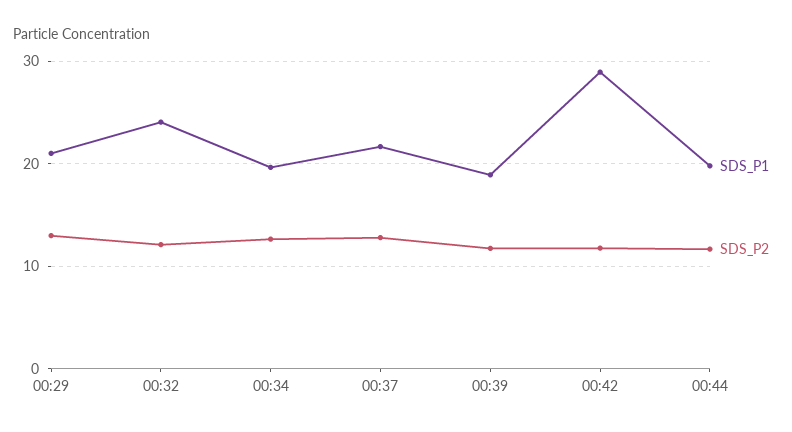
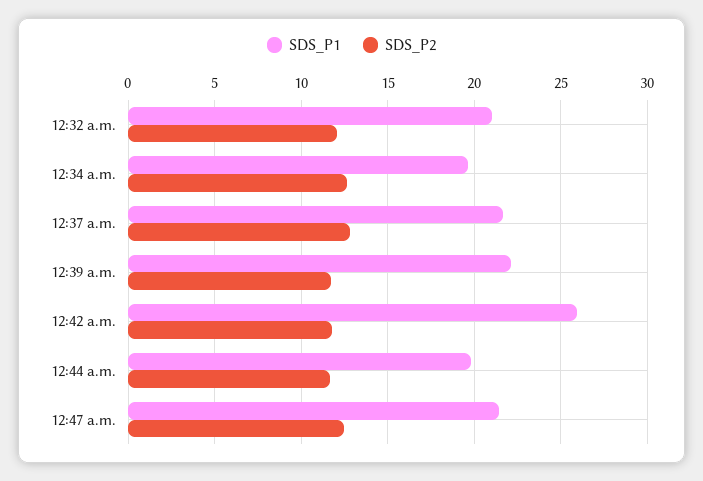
SDS_P1, 00:29: 21 -> none
SDS_P2, 00:29: 13 -> none
SDS_P1, 00:32: 24 -> 21
SDS_P1, 00:39: 19 -> 22
SDS_P1, 00:42: 29 -> 26
SDS_P1, 12:47 a.m.: none -> 21.5
SDS_P2, 12:47 a.m.: none -> 12.5

